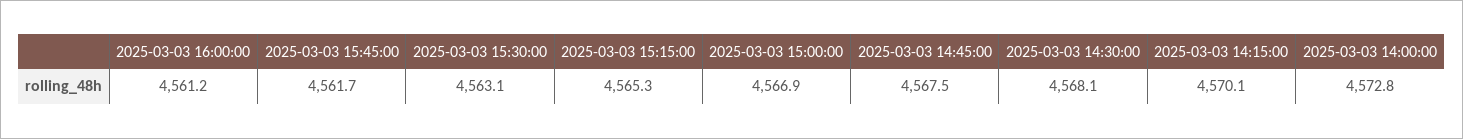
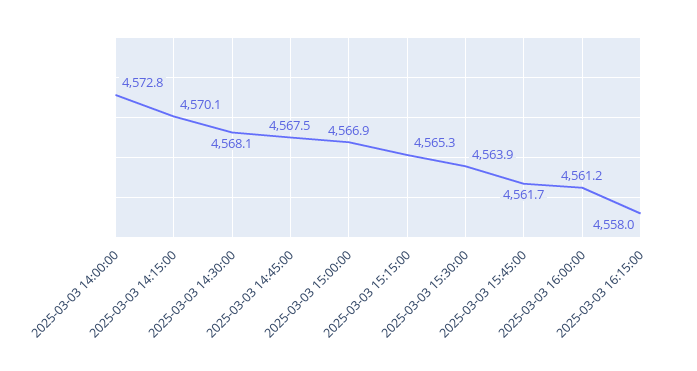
2025-03-03 15:30:00: 4563.1 -> 4563.9
2025-03-03 16:15:00: none -> 4558

